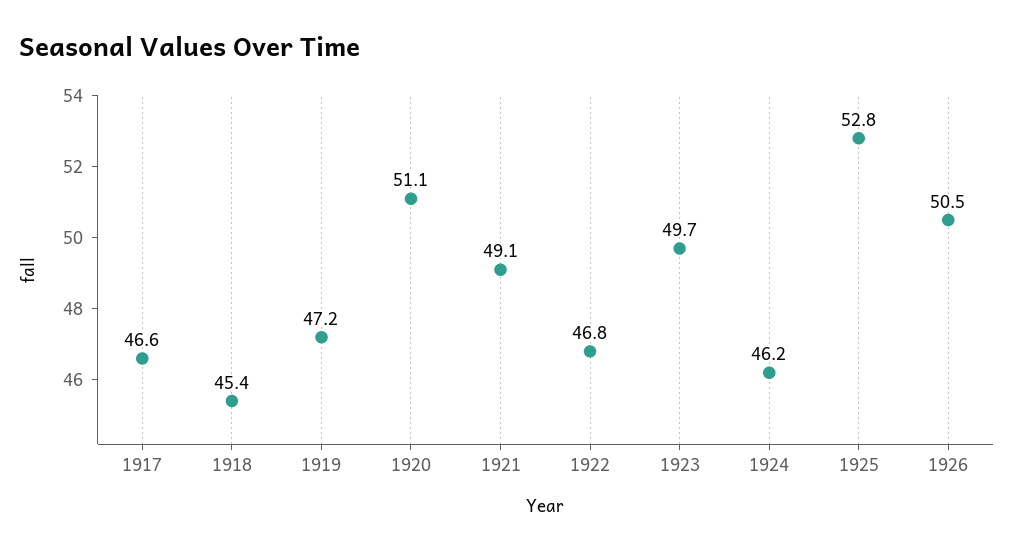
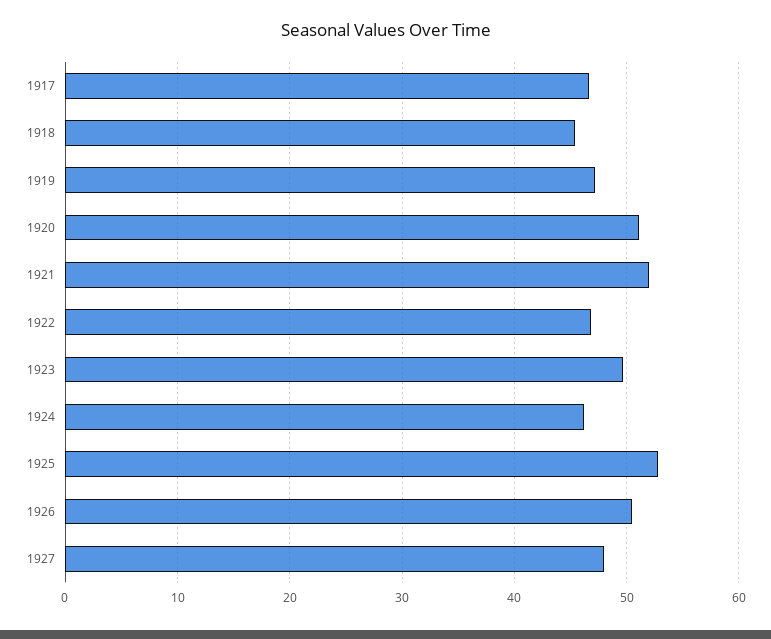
1921: 49.1 -> 52
1927: none -> 48

